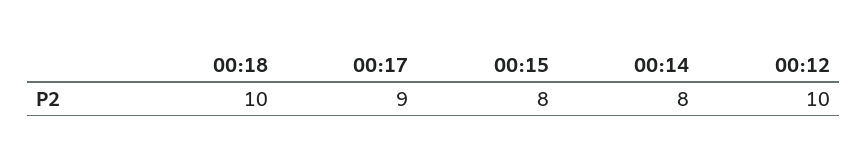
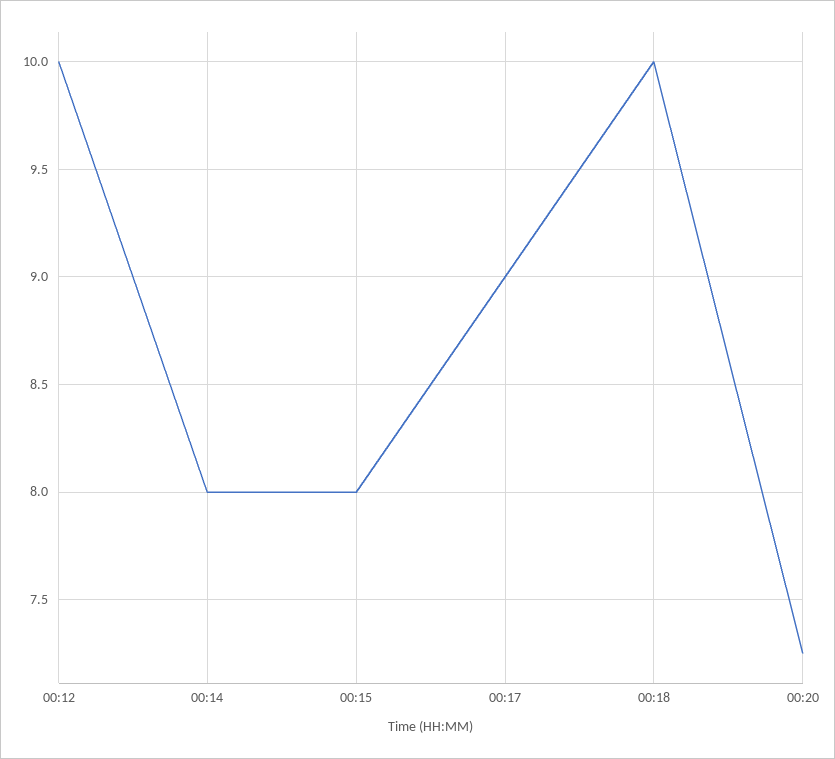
00:20: none -> 7.25

